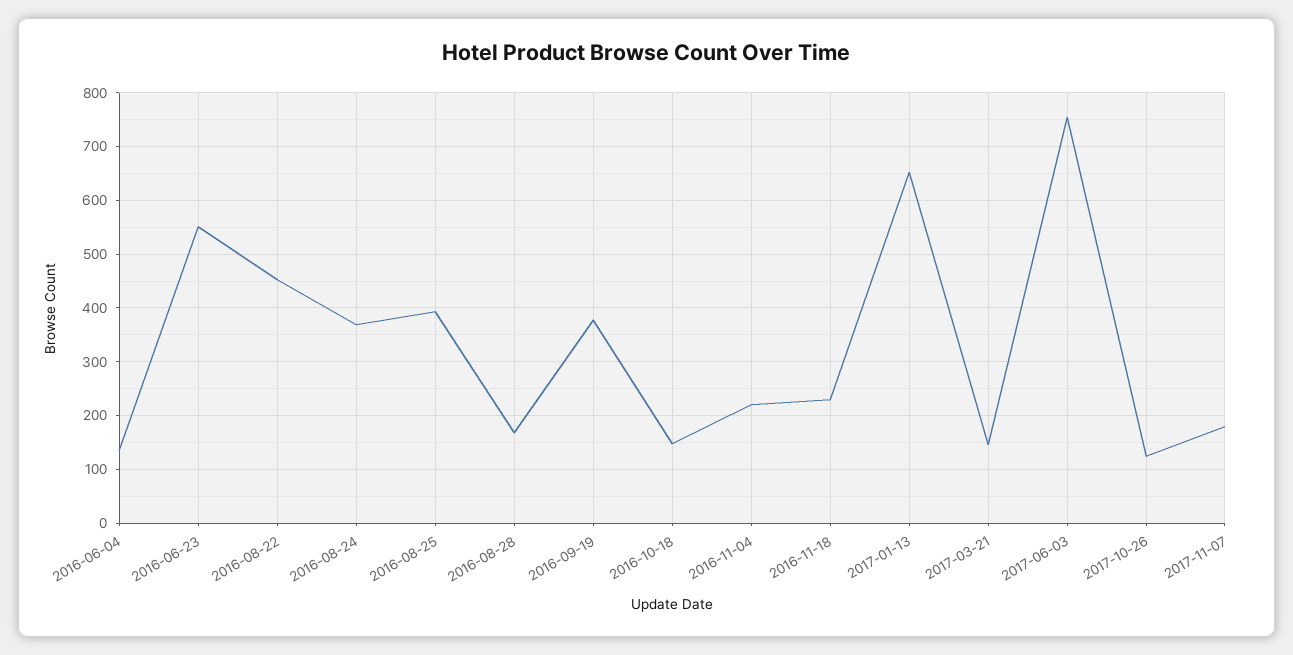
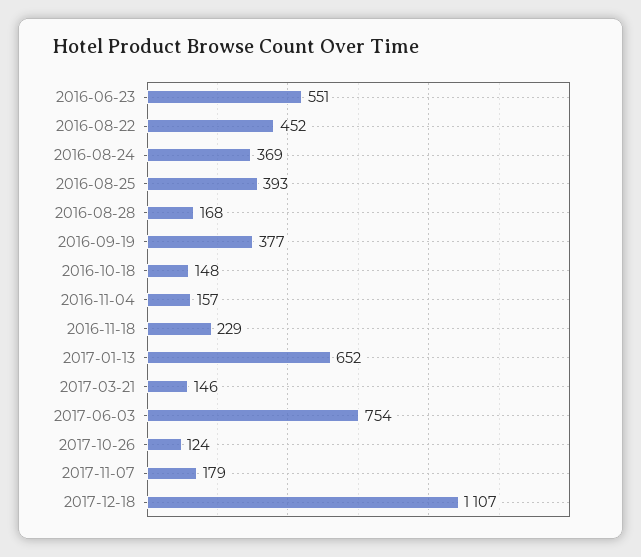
2016-06-04: 140 -> none
2016-11-04: 220 -> 157
2017-12-18: none -> 1107

